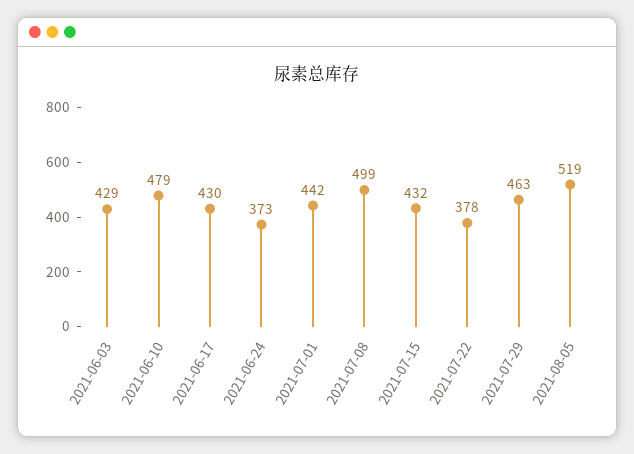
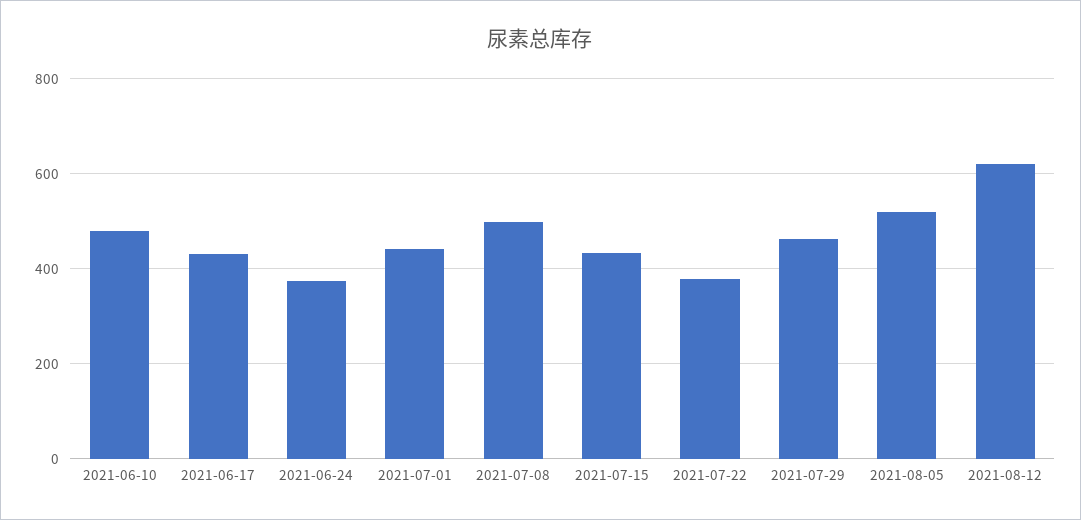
2021-06-03: 429 -> none
2021-08-12: none -> 620

